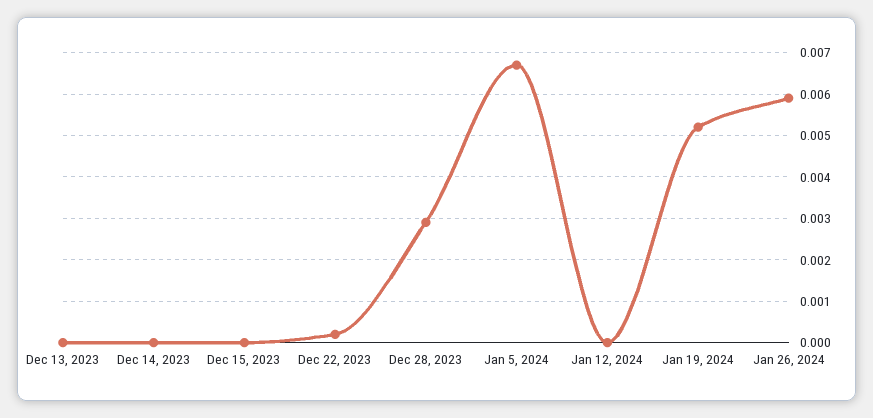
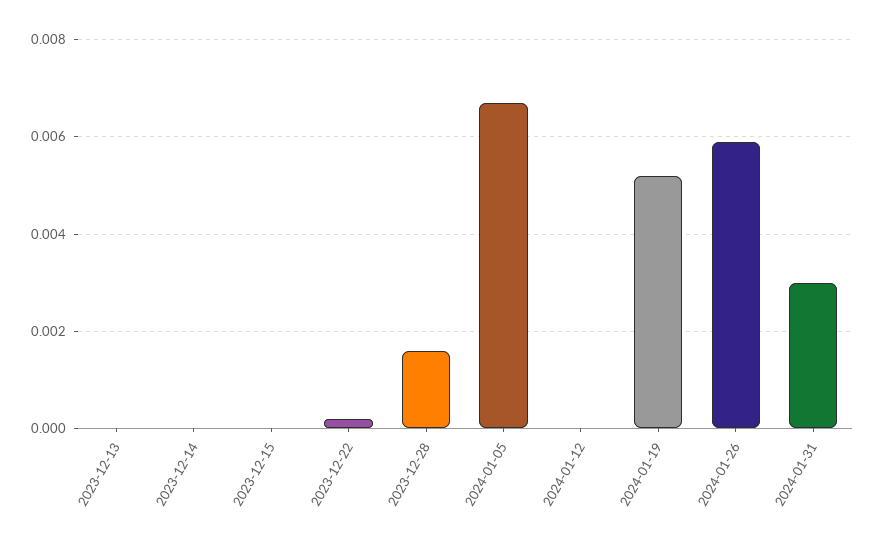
Dec 28, 2023: 0.003 -> 0.0015
2024-01-31: none -> 0.003

